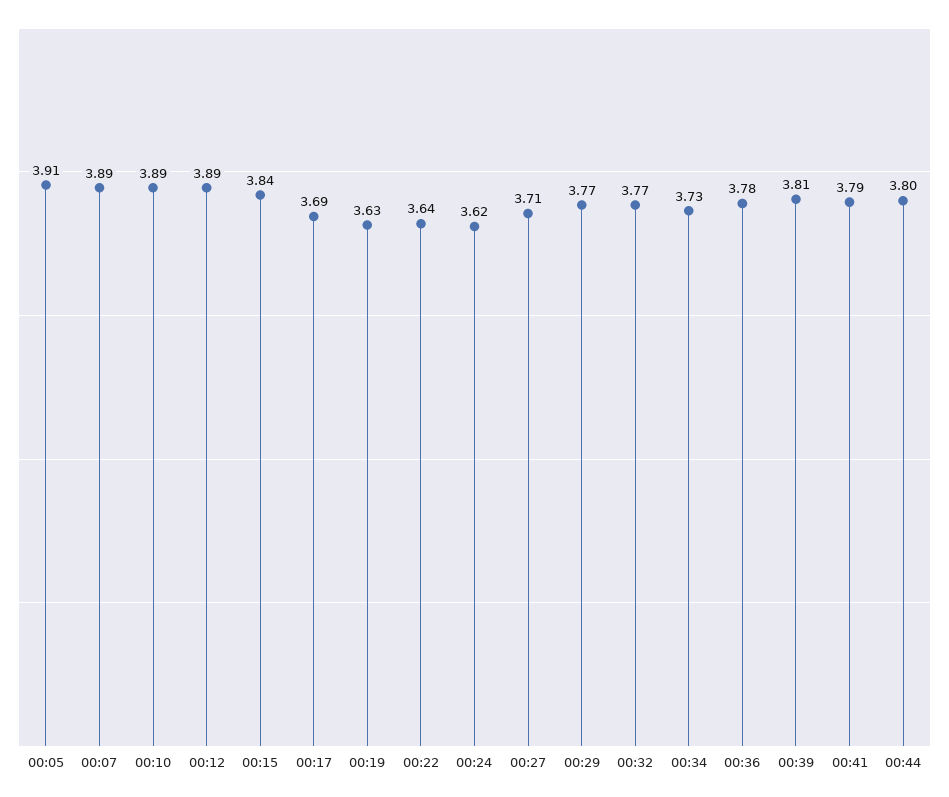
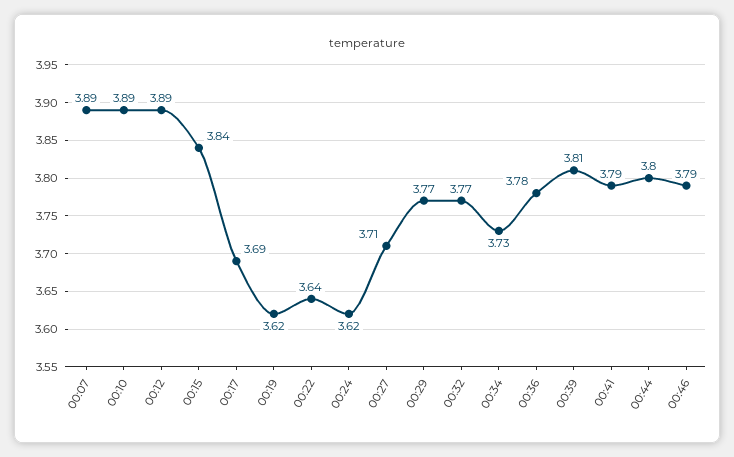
00:05: 3.91 -> none
00:19: 3.63 -> 3.62
00:46: none -> 3.79

